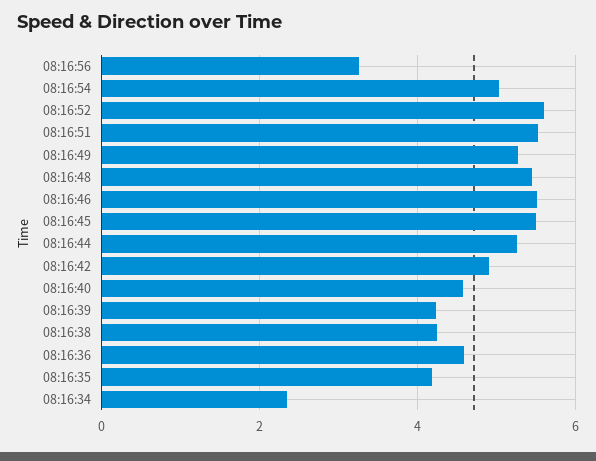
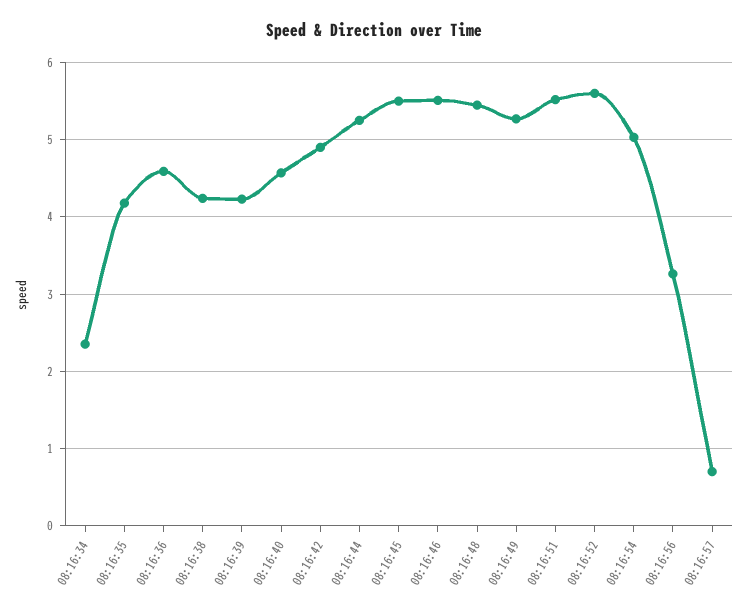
08:16:57: none -> 0.7

